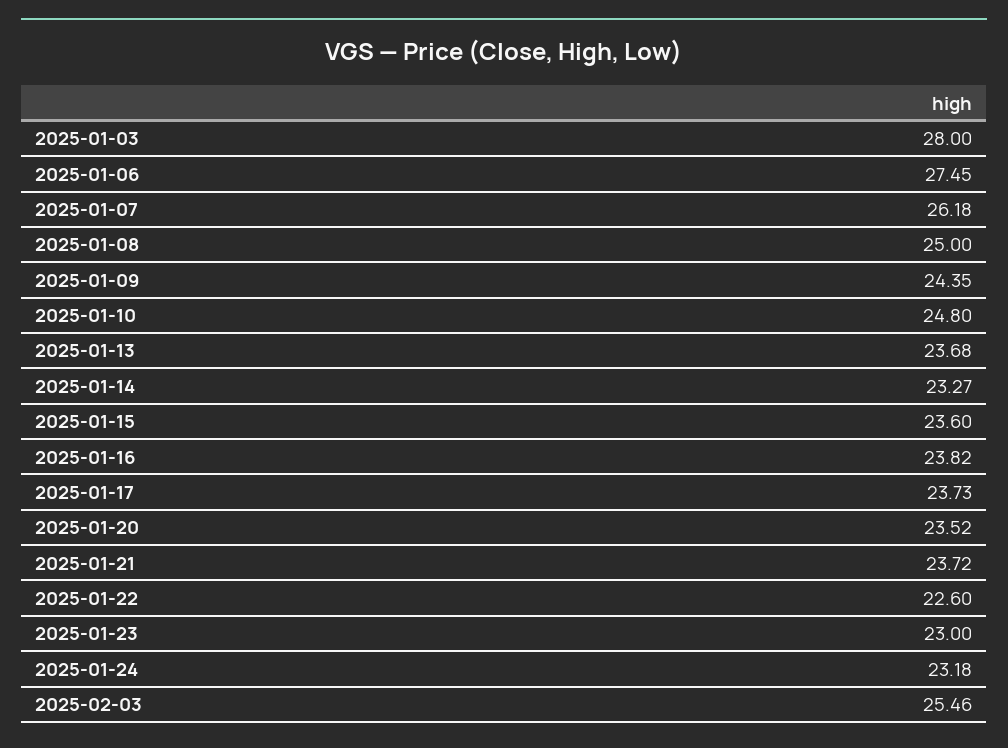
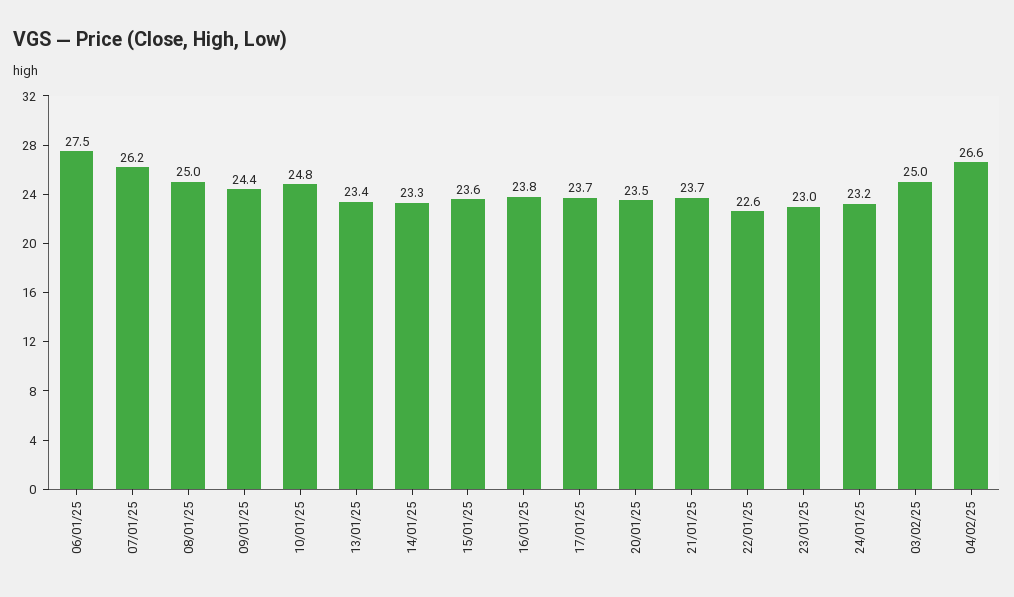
2025-01-03: 28 -> none
2025-01-13: 23.68 -> 23.4
2025-02-03: 25.46 -> 25
04/02/25: none -> 26.6

